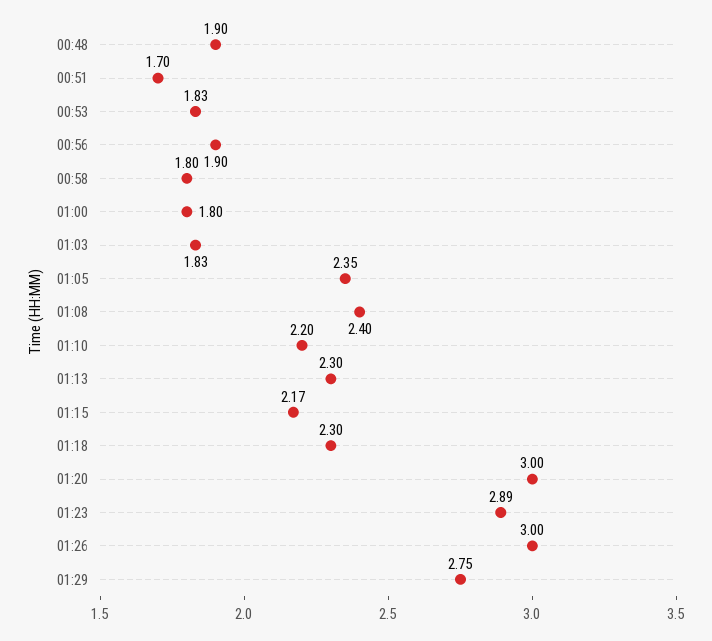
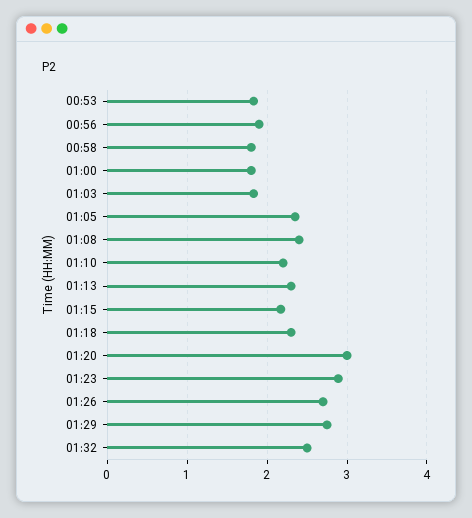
00:48: 1.9 -> none
00:51: 1.7 -> none
01:26: 3 -> 2.7
01:32: none -> 2.5

